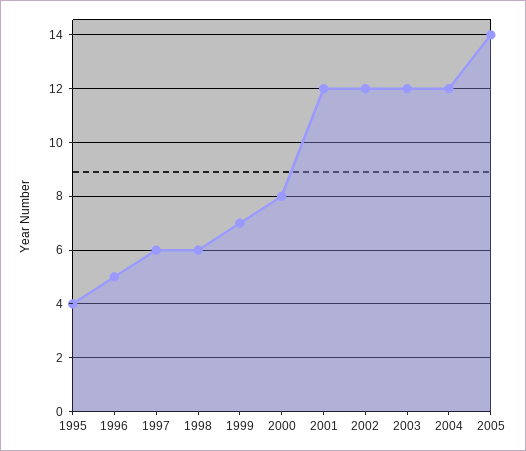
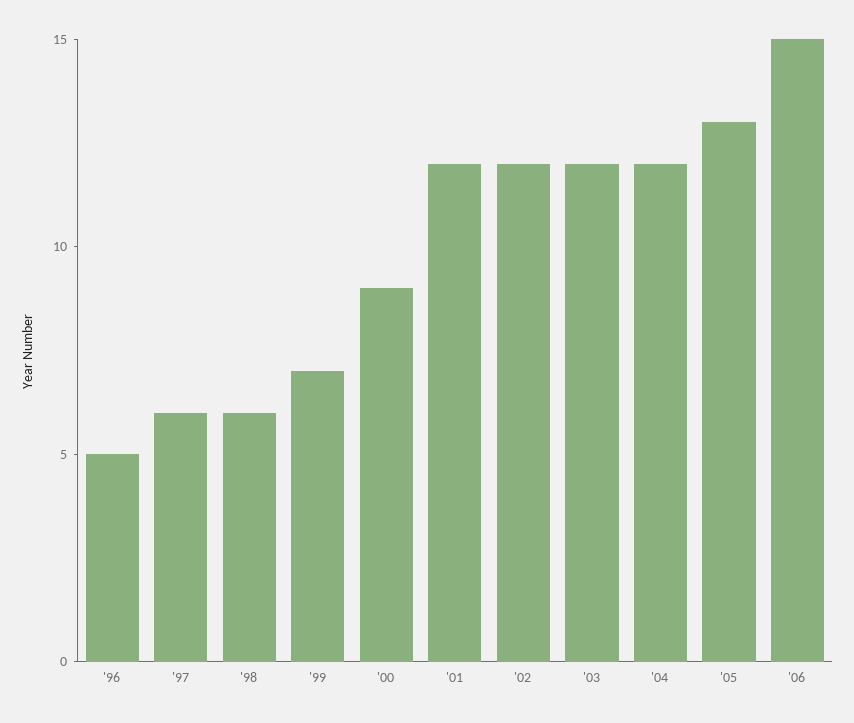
1995: 4 -> none
2000: 8 -> 9
2005: 14 -> 13
'06: none -> 15

